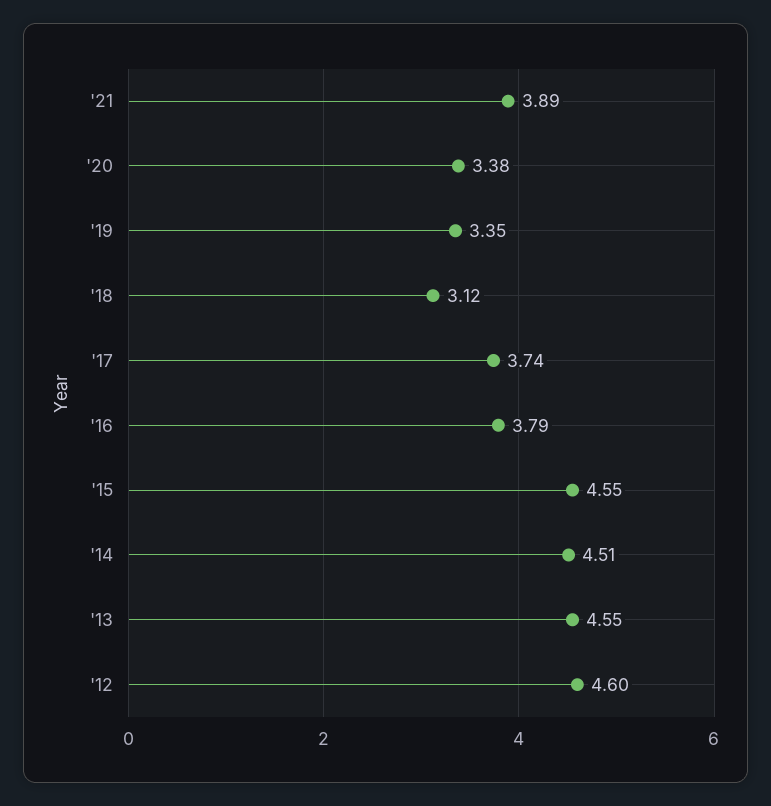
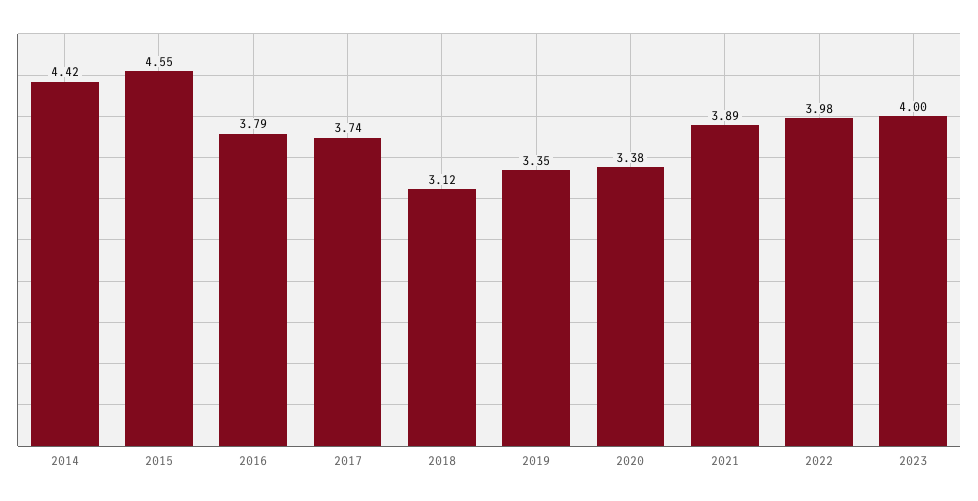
'14: 4.51 -> 4.42
'13: 4.55 -> none
'12: 4.6 -> none
2022: none -> 3.98
2023: none -> 4

